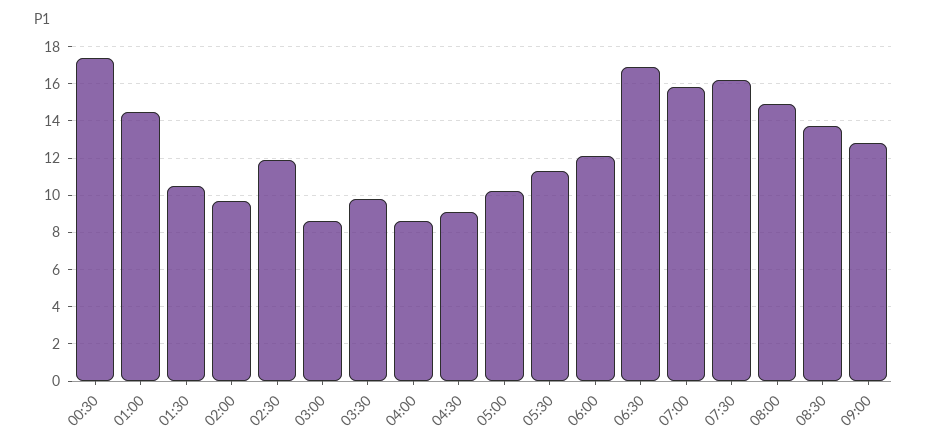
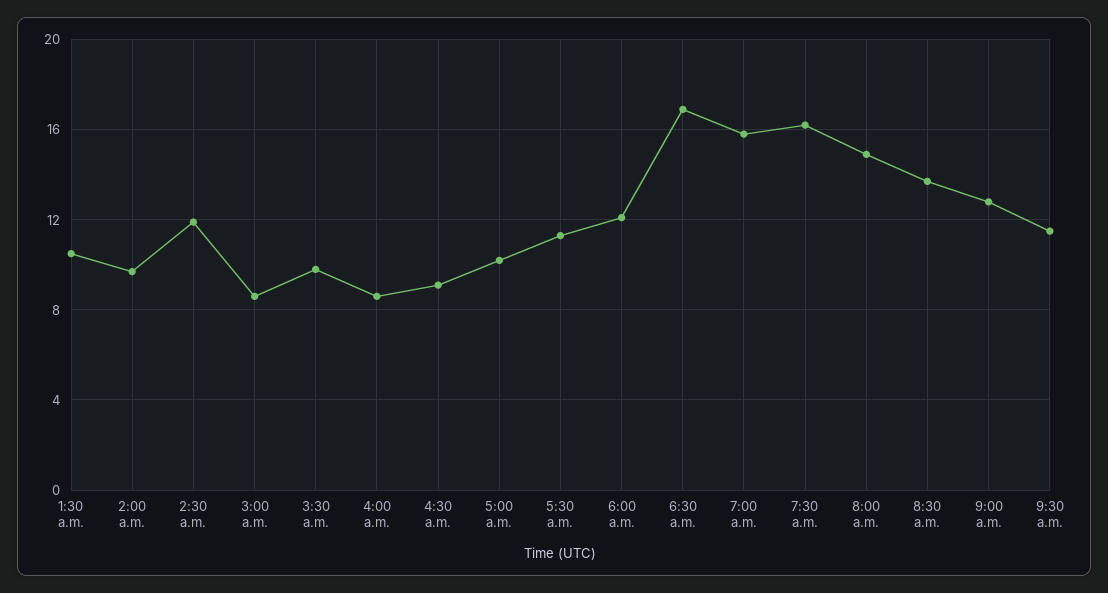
00:30: 17.5 -> none
01:00: 14.5 -> none
9:30 a.m.: none -> 11.5

